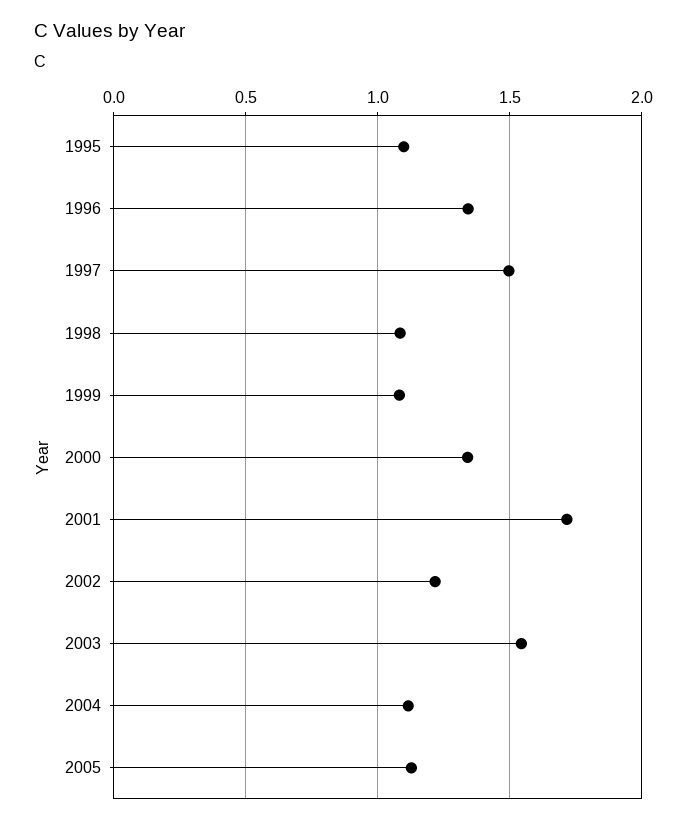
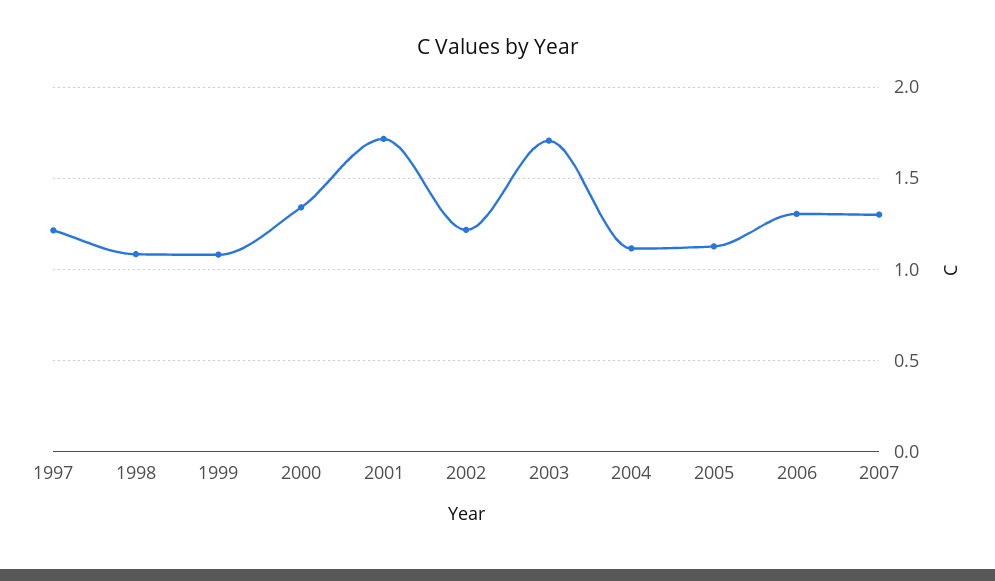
1995: 1.1 -> none
1996: 1.35 -> none
1997: 1.5 -> 1.2
2003: 1.55 -> 1.7
2006: none -> 1.3
2007: none -> 1.3

